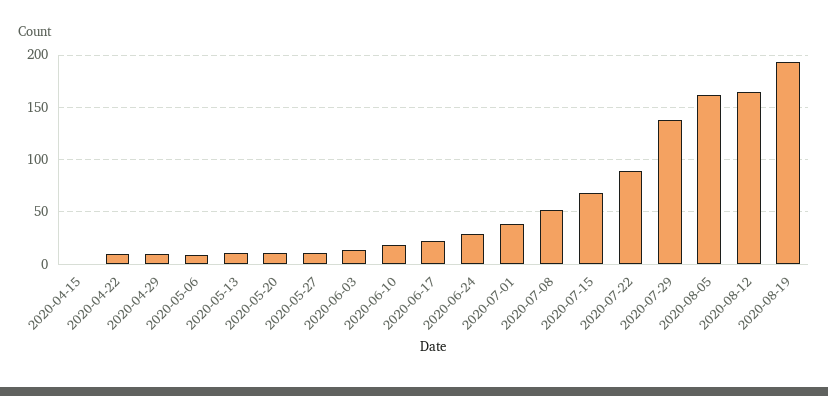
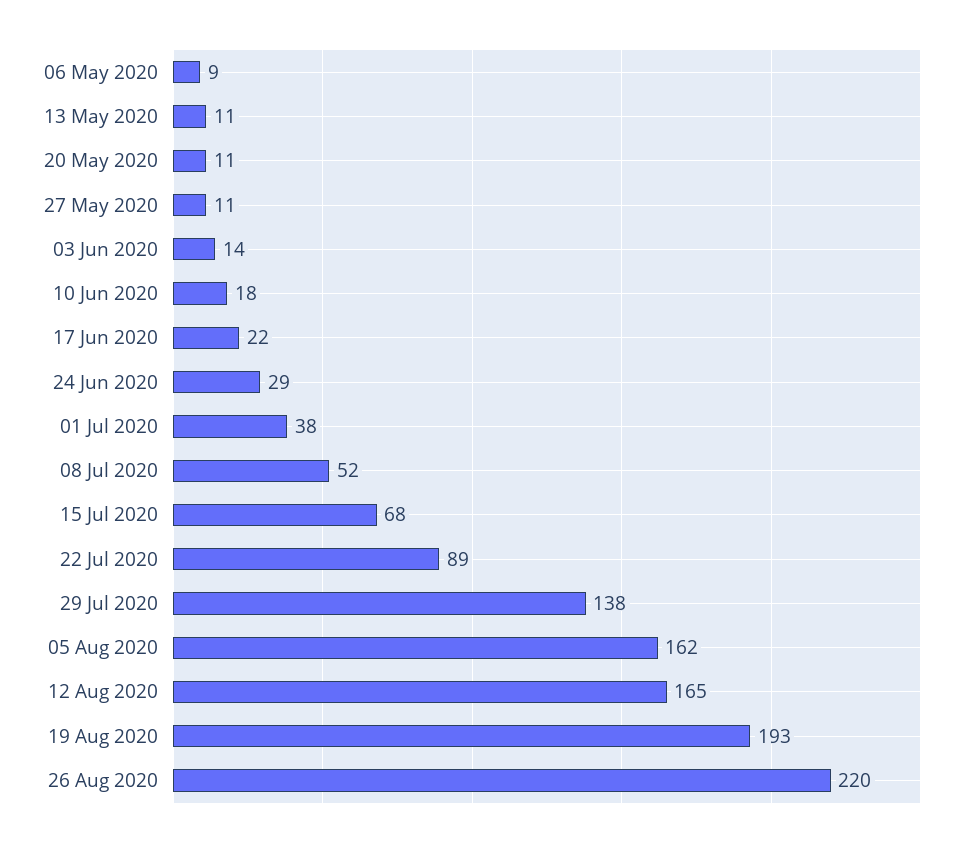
2020-04-15: 0 -> none
2020-04-22: 10 -> none
2020-04-29: 10 -> none
26 Aug 2020: none -> 220

